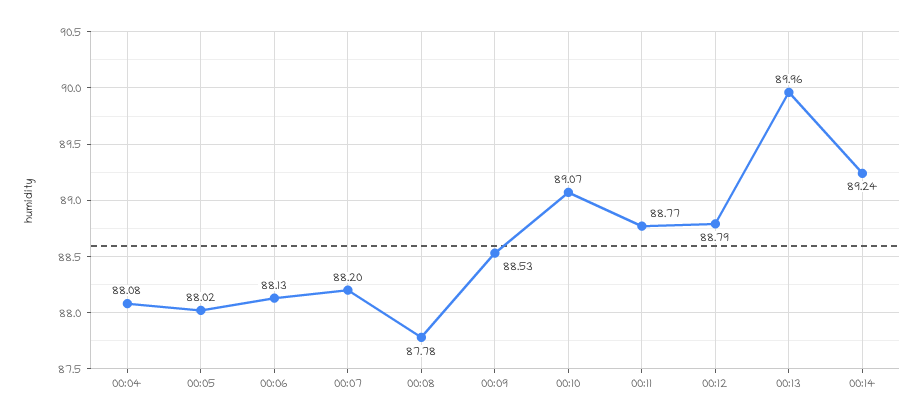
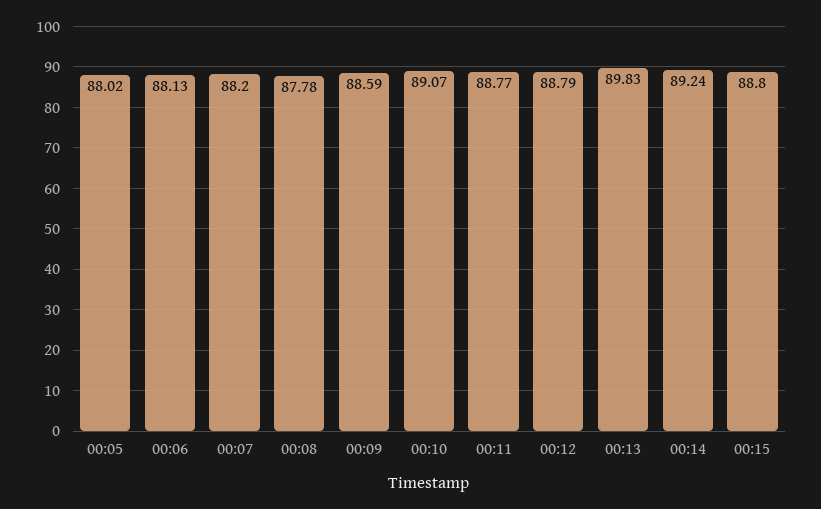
00:04: 88.08 -> none
00:09: 88.53 -> 88.59
00:13: 89.96 -> 89.83
00:15: none -> 88.8

